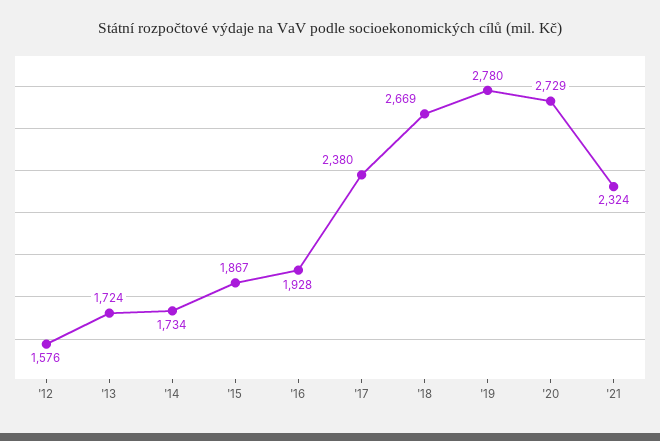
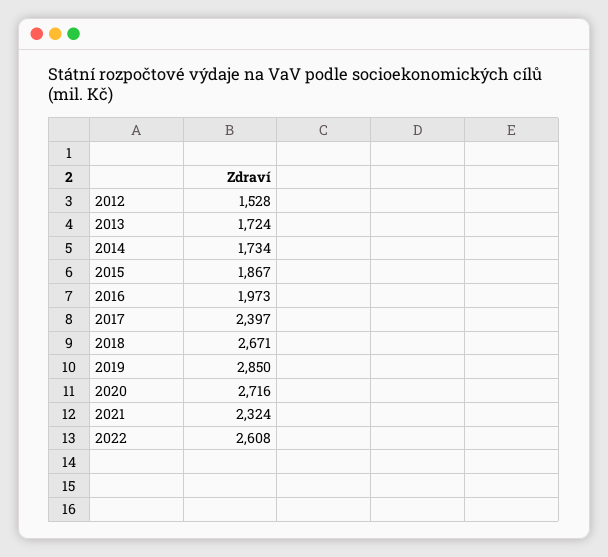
'12: 1576 -> 1528
'16: 1928 -> 1973
'17: 2380 -> 2397
'18: 2669 -> 2671
'19: 2780 -> 2850
'20: 2729 -> 2716
2022: none -> 2608

